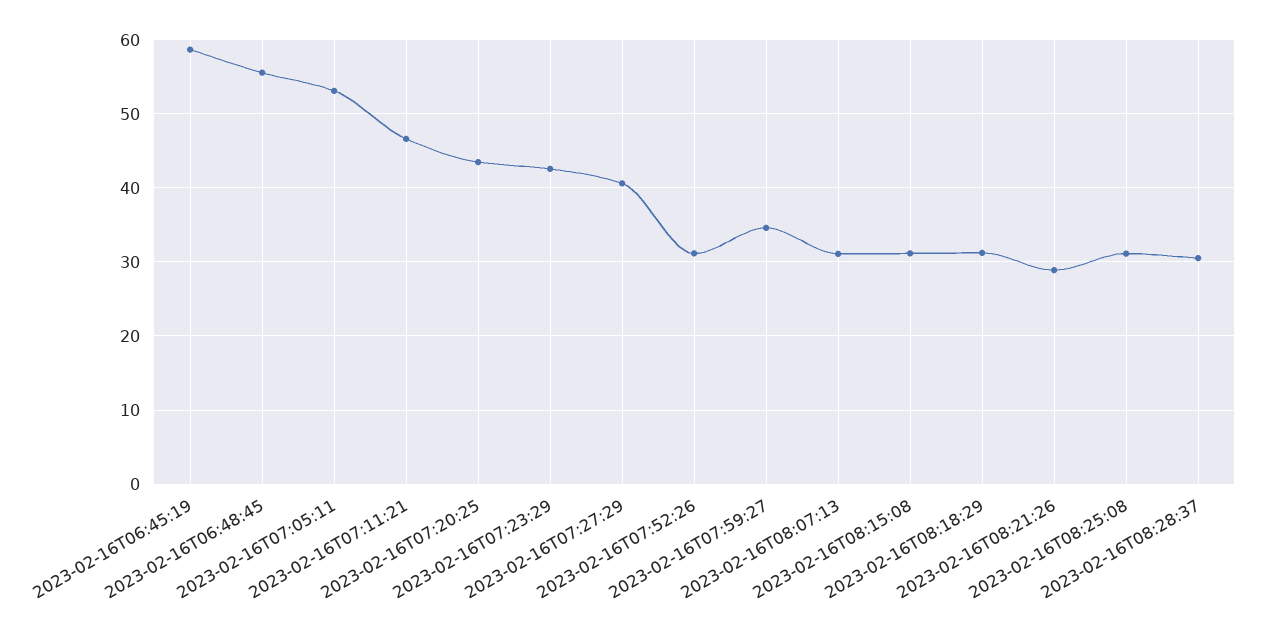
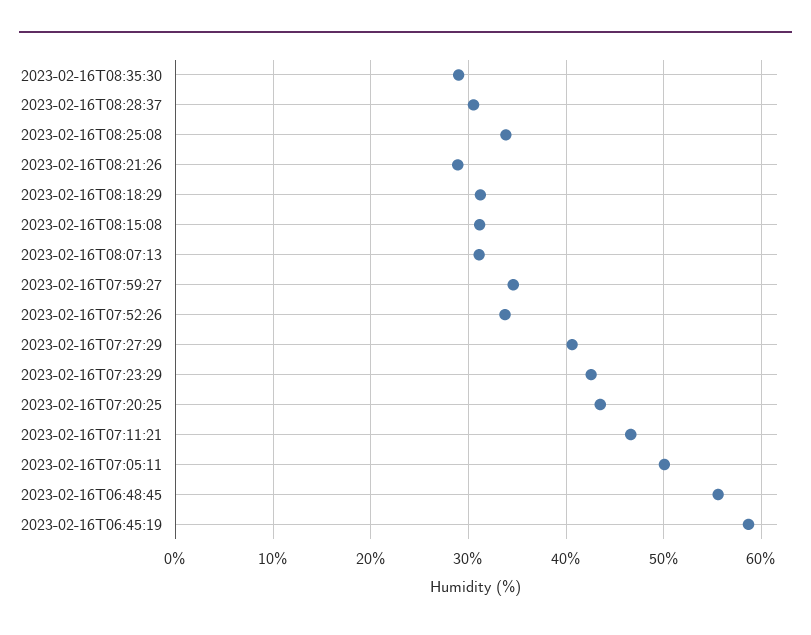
2023-02-16T07:05:11: 53 -> 50
2023-02-16T07:52:26: 31 -> 34
2023-02-16T08:25:08: 31 -> 34
2023-02-16T08:35:30: none -> 29

